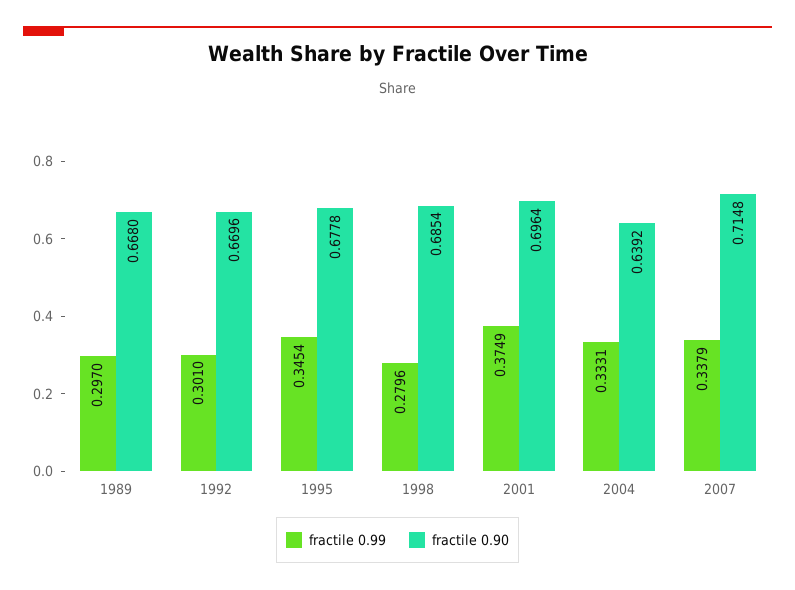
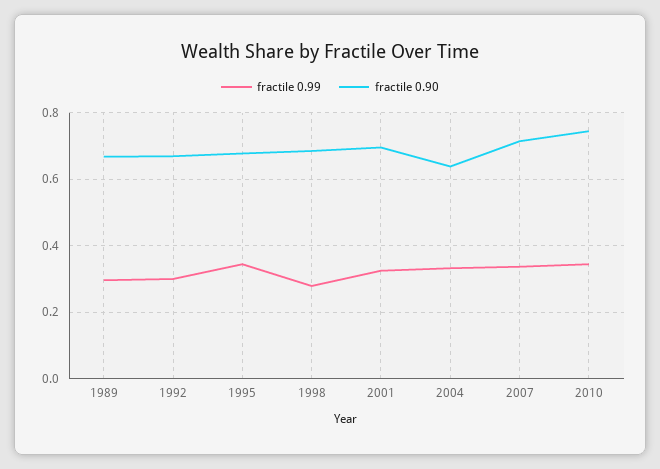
fractile 0.99, 2001: 0.3749 -> 0.32
fractile 0.99, 2010: none -> 0.34
fractile 0.90, 2010: none -> 0.74

